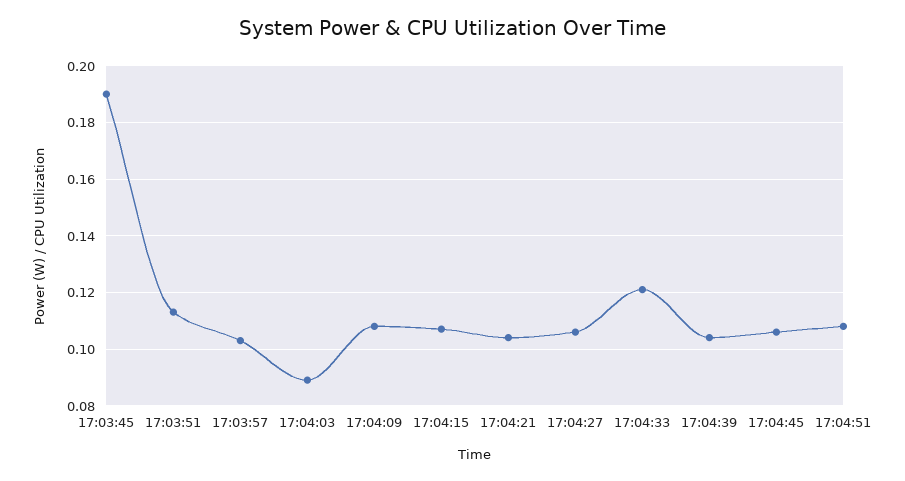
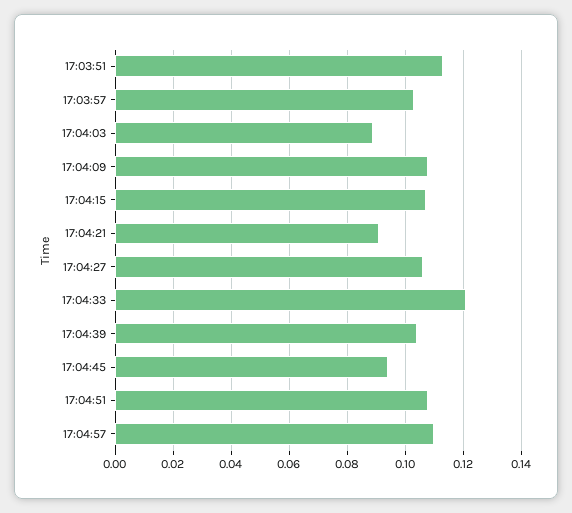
17:03:45: 0.19 -> none
17:04:21: 0.105 -> 0.09
17:04:45: 0.105 -> 0.095
17:04:57: none -> 0.11

